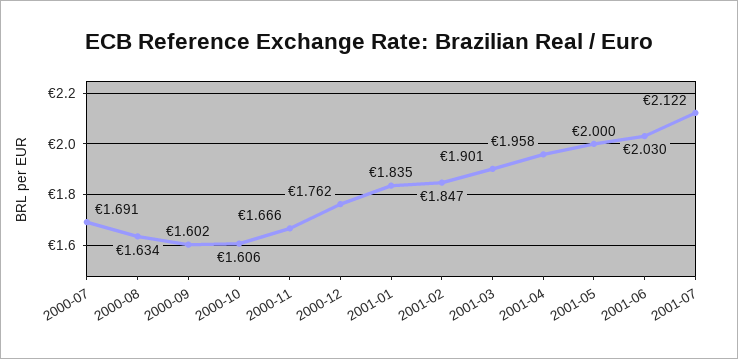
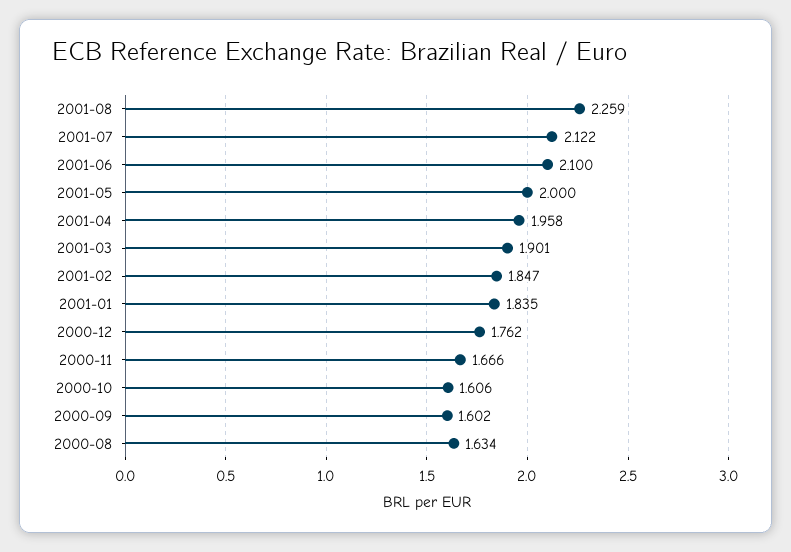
2000-07: 1.691 -> none
2001-06: 2.03 -> 2.1
2001-08: none -> 2.259

